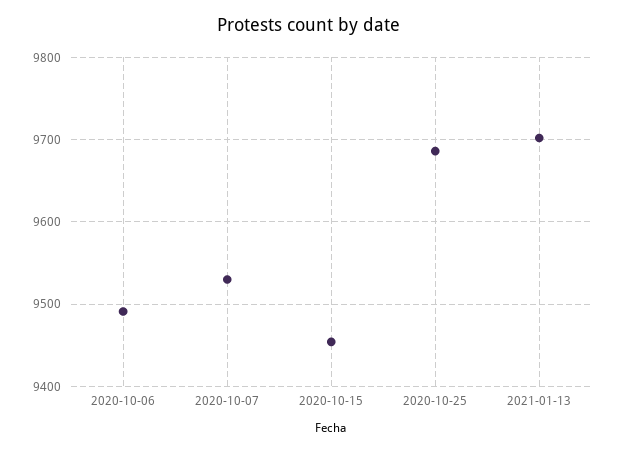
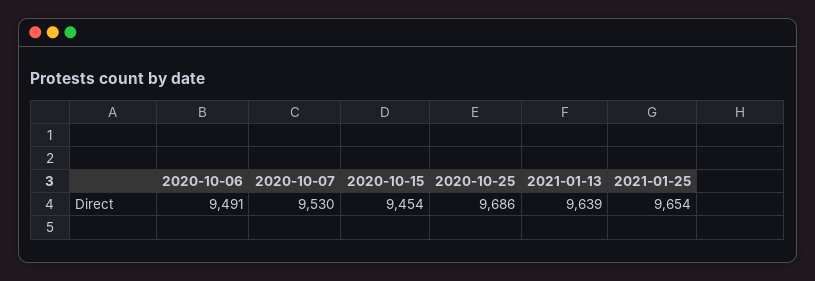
2021-01-13: 9700 -> 9639
2021-01-25: none -> 9654

